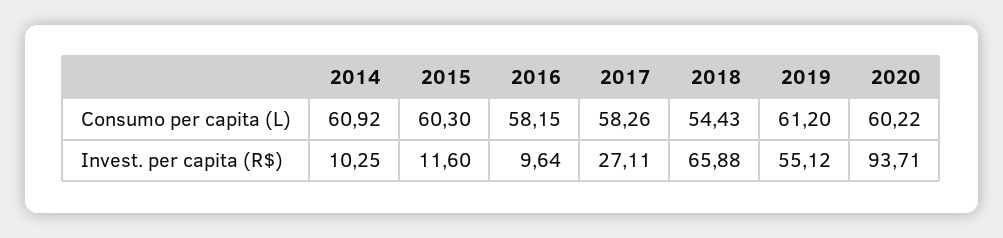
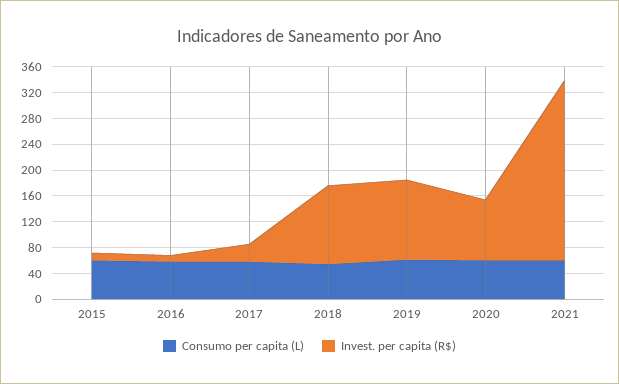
Consumo per capita (L), 2014: 60.92 -> none
Invest. per capita (R$), 2014: 10.25 -> none
Invest. per capita (R$), 2018: 65.88 -> 120
Invest. per capita (R$), 2019: 55.12 -> 120
Consumo per capita (L), 2021: none -> 60
Invest. per capita (R$), 2021: none -> 280

